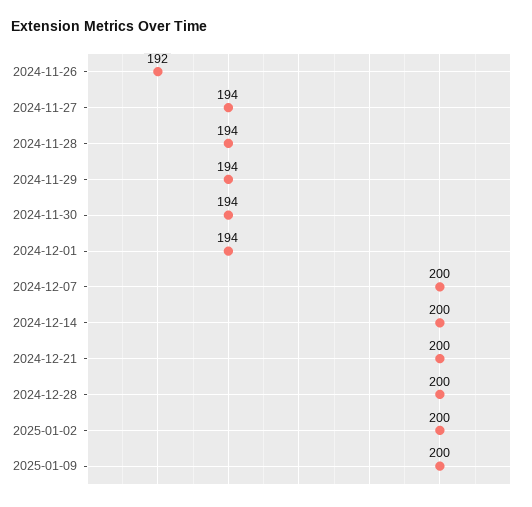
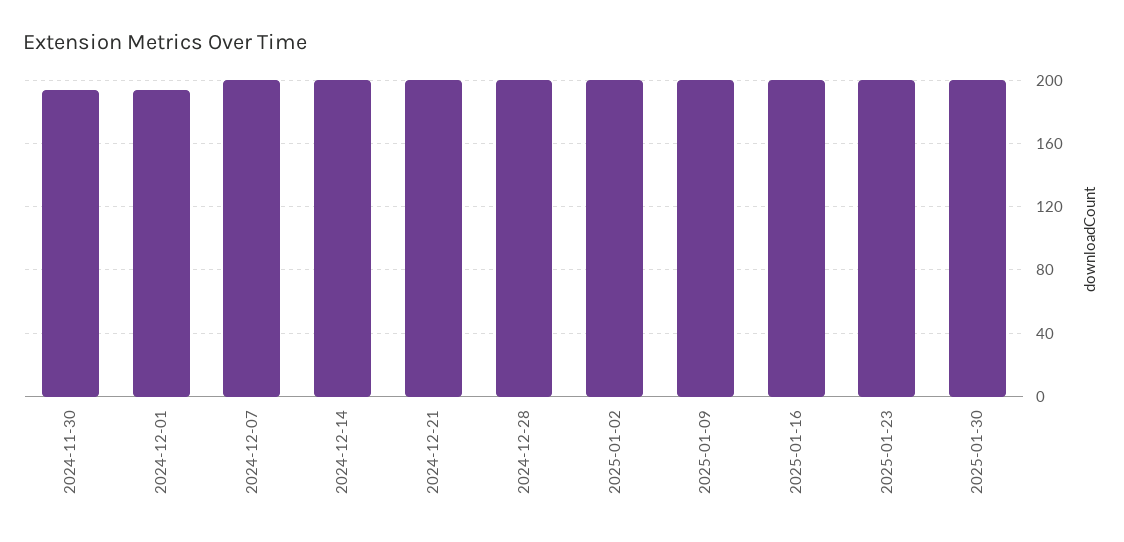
2024-11-26: 192 -> none
2024-11-27: 194 -> none
2024-11-28: 194 -> none
2024-11-29: 194 -> none
2025-01-16: none -> 200
2025-01-23: none -> 200
2025-01-30: none -> 200

